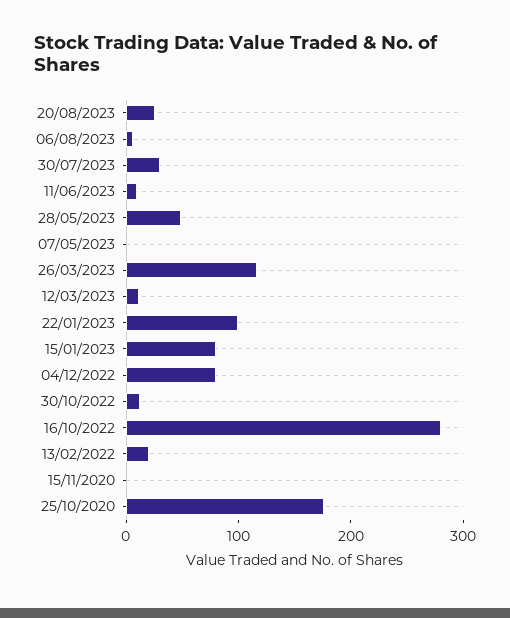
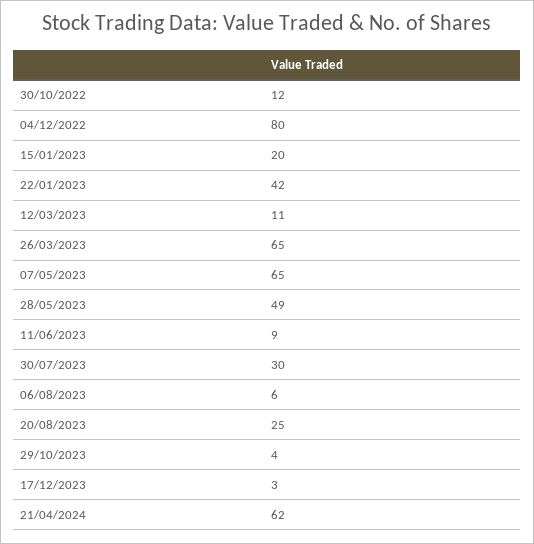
07/05/2023: 0 -> 65
26/03/2023: 120 -> 65
22/01/2023: 100 -> 42
15/01/2023: 80 -> 20
16/10/2022: 280 -> none
13/02/2022: 20 -> none
15/11/2020: 0 -> none
25/10/2020: 180 -> none
29/10/2023: none -> 4
17/12/2023: none -> 3
21/04/2024: none -> 62

